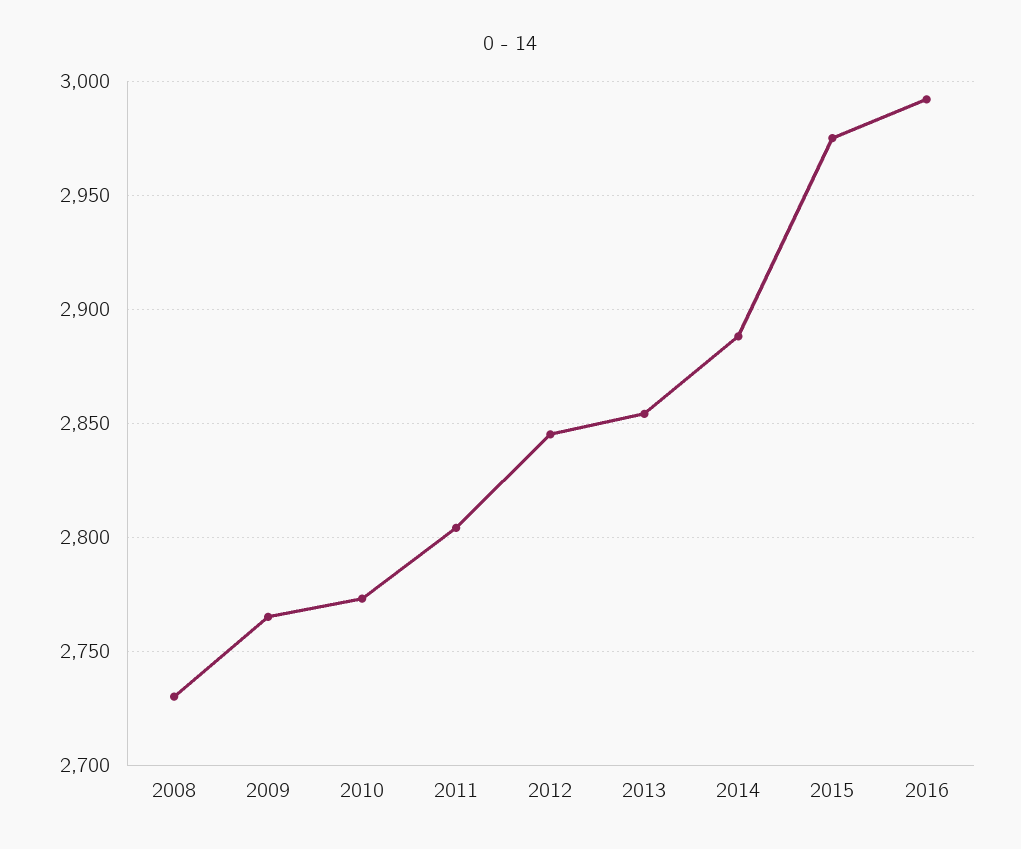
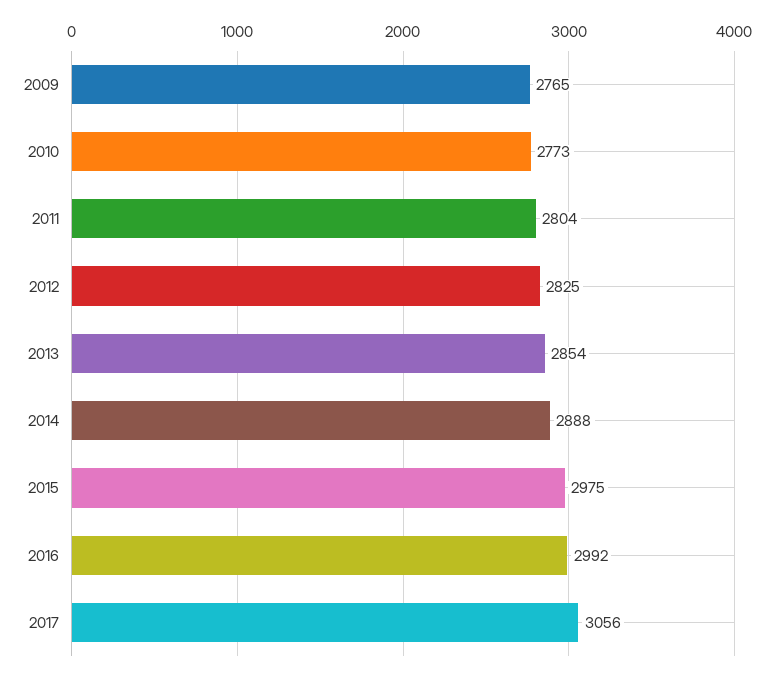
2008: 2730 -> none
2012: 2845 -> 2825
2017: none -> 3056

